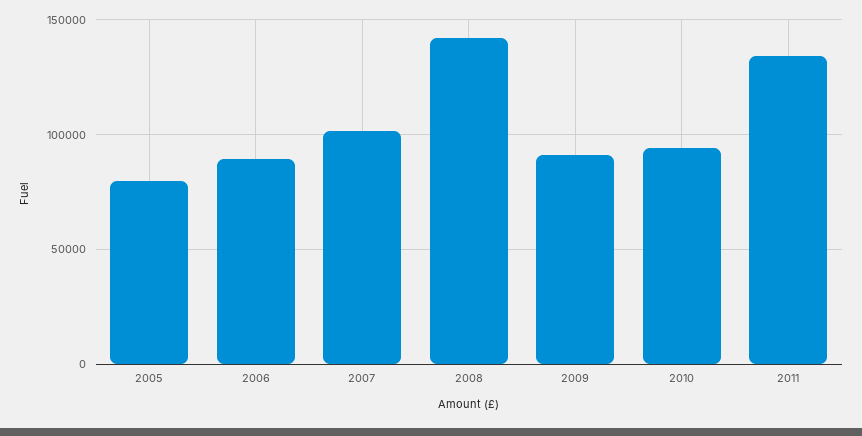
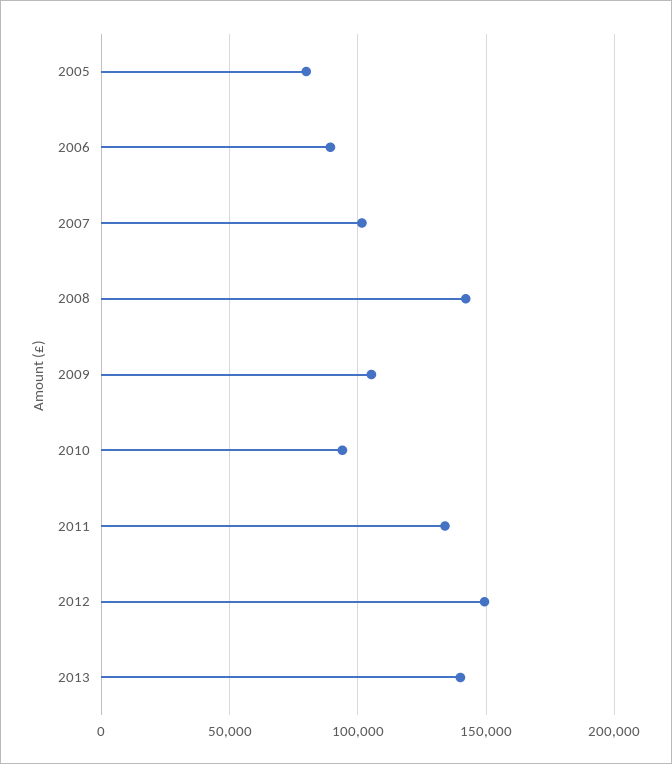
2009: 90000 -> 105000
2012: none -> 150000
2013: none -> 140000

